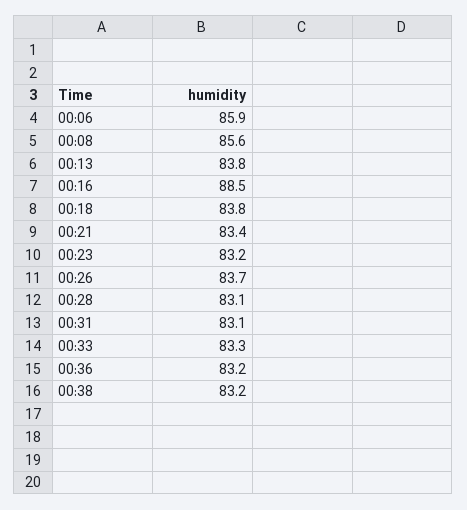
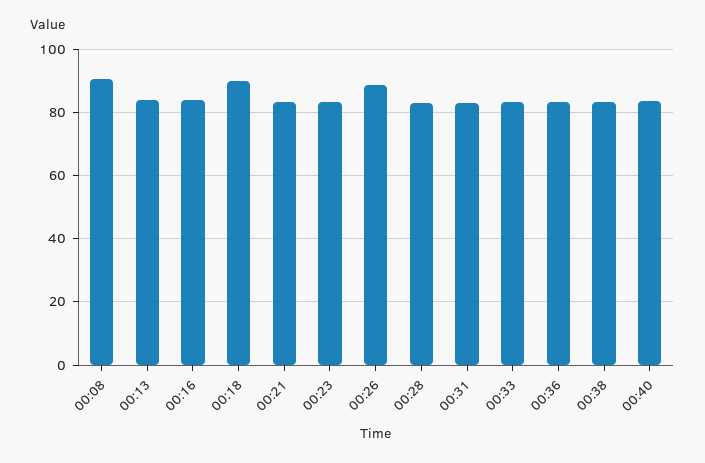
00:06: 85.9 -> none
00:08: 85.6 -> 90
00:16: 88.5 -> 84
00:18: 83.8 -> 90
00:26: 83.7 -> 88
00:40: none -> 84

